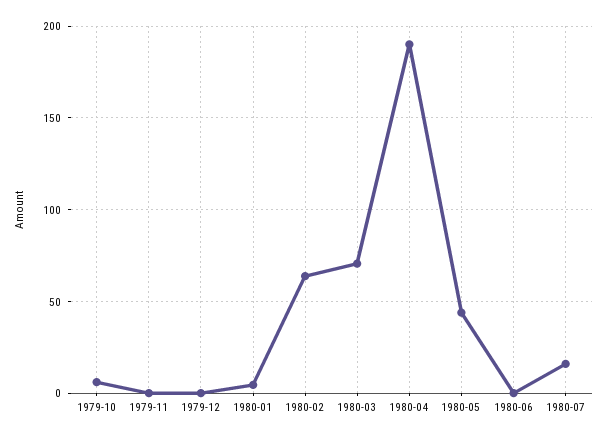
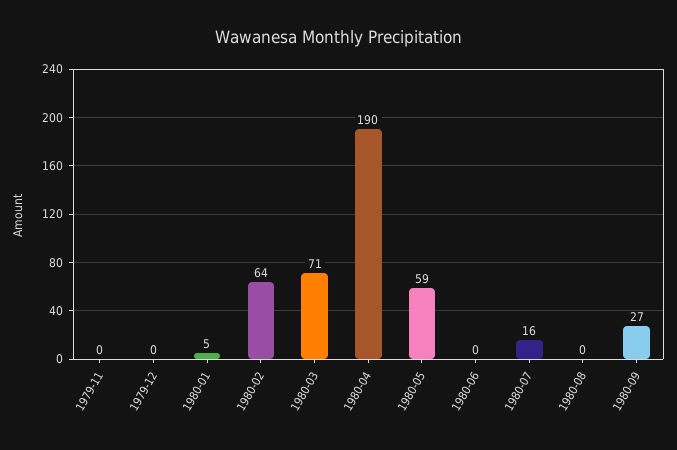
1979-10: 5 -> none
1980-05: 45 -> 59
1980-08: none -> 0
1980-09: none -> 27

